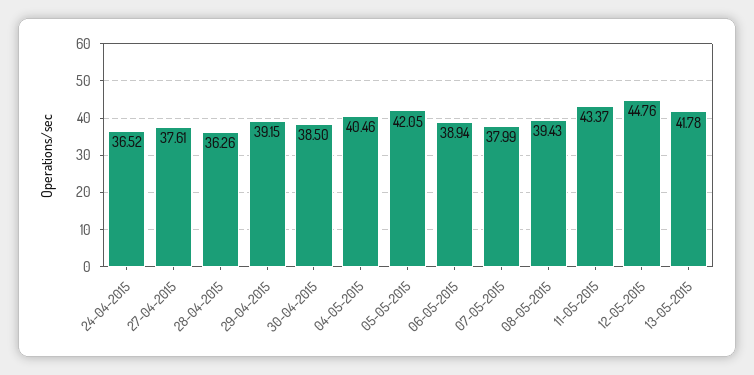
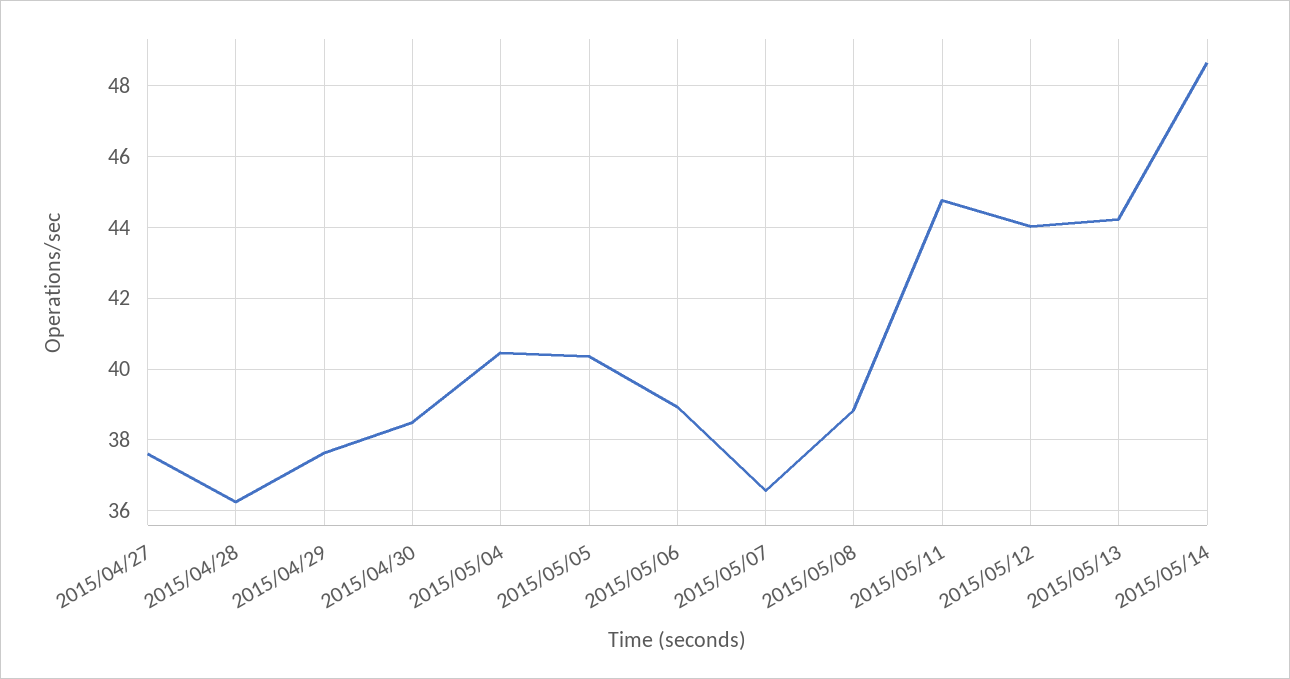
24-04-2015: 36.52 -> none
29-04-2015: 39.15 -> 37.6
05-05-2015: 42.05 -> 40.4
07-05-2015: 37.99 -> 36.6
08-05-2015: 39.43 -> 38.8
11-05-2015: 43.37 -> 44.8
12-05-2015: 44.76 -> 44
13-05-2015: 41.78 -> 44.2
2015/05/14: none -> 48.6

